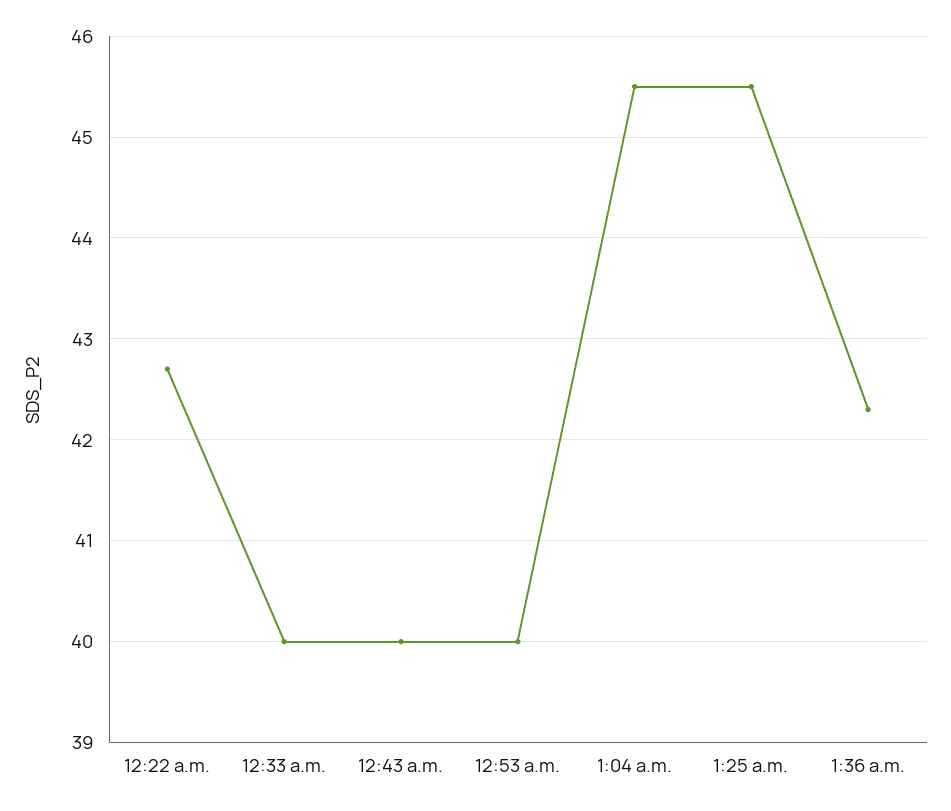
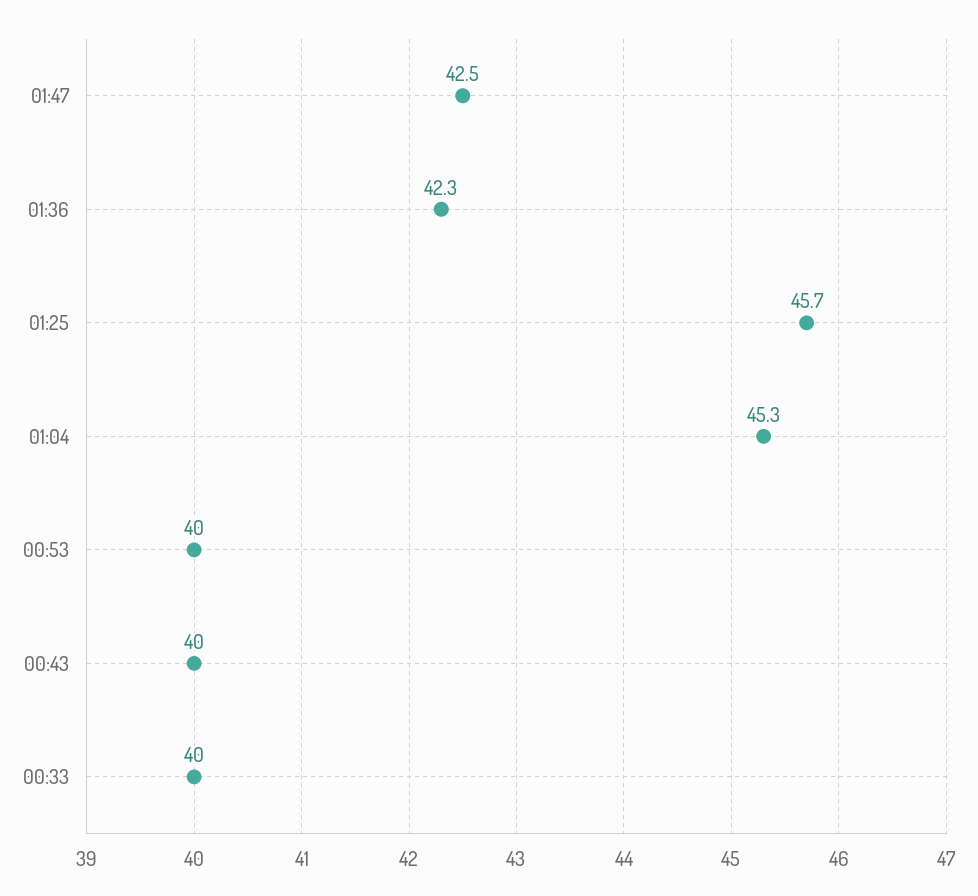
12:22 a.m.: 42.7 -> none
1:04 a.m.: 45.5 -> 45.3
1:25 a.m.: 45.5 -> 45.7
01:47: none -> 42.5

